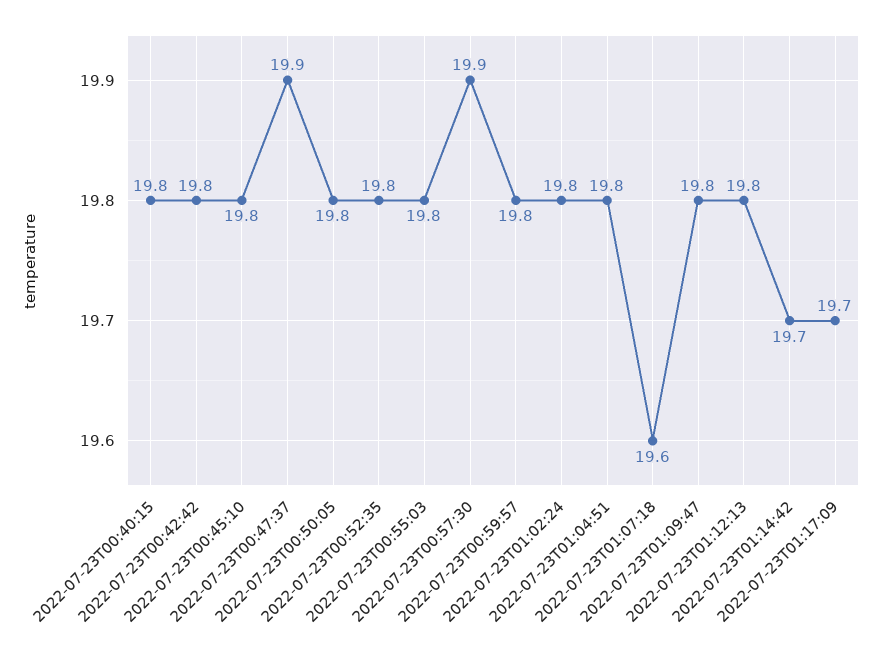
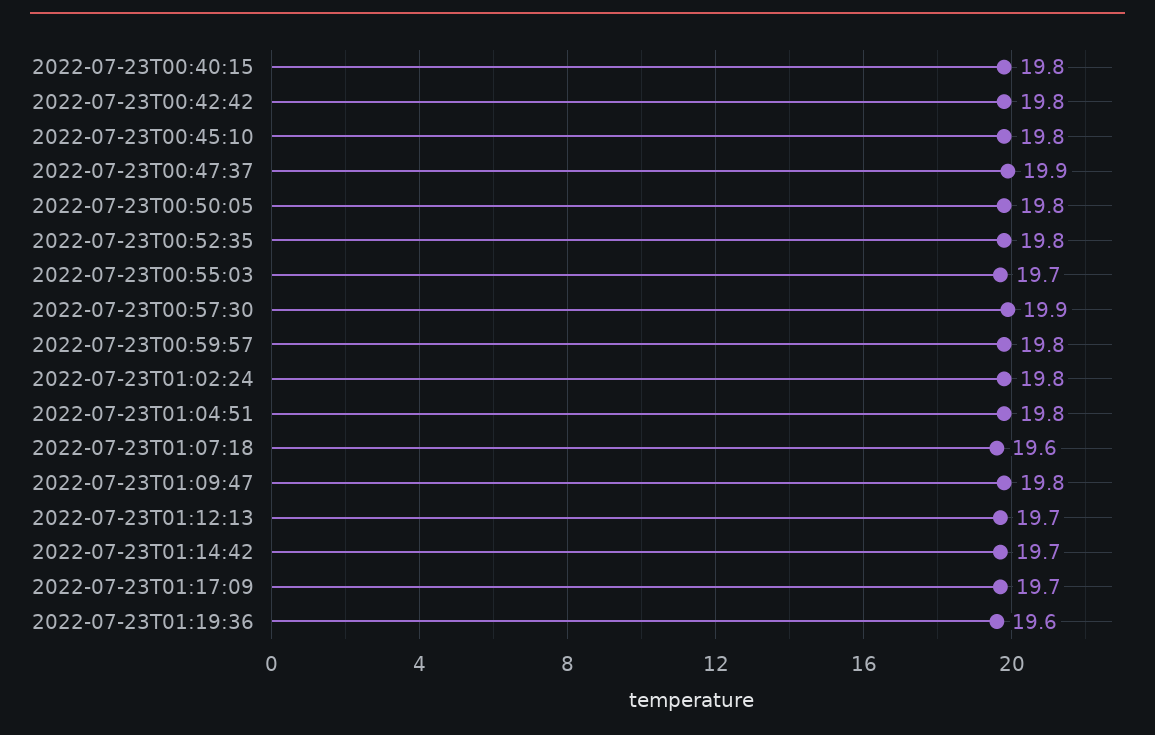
2022-07-23T00:55:03: 19.8 -> 19.7
2022-07-23T01:12:13: 19.8 -> 19.7
2022-07-23T01:19:36: none -> 19.6

